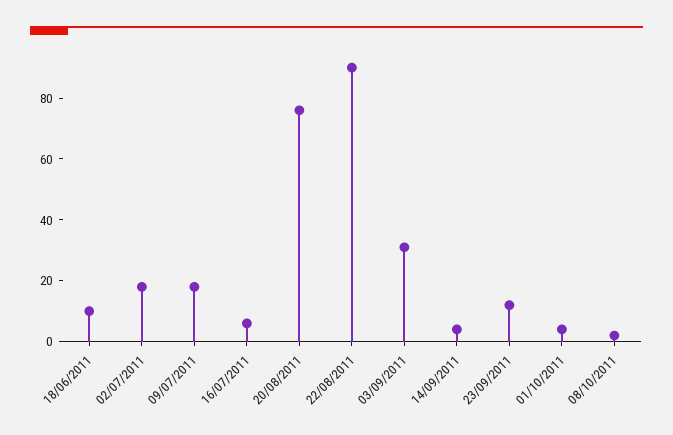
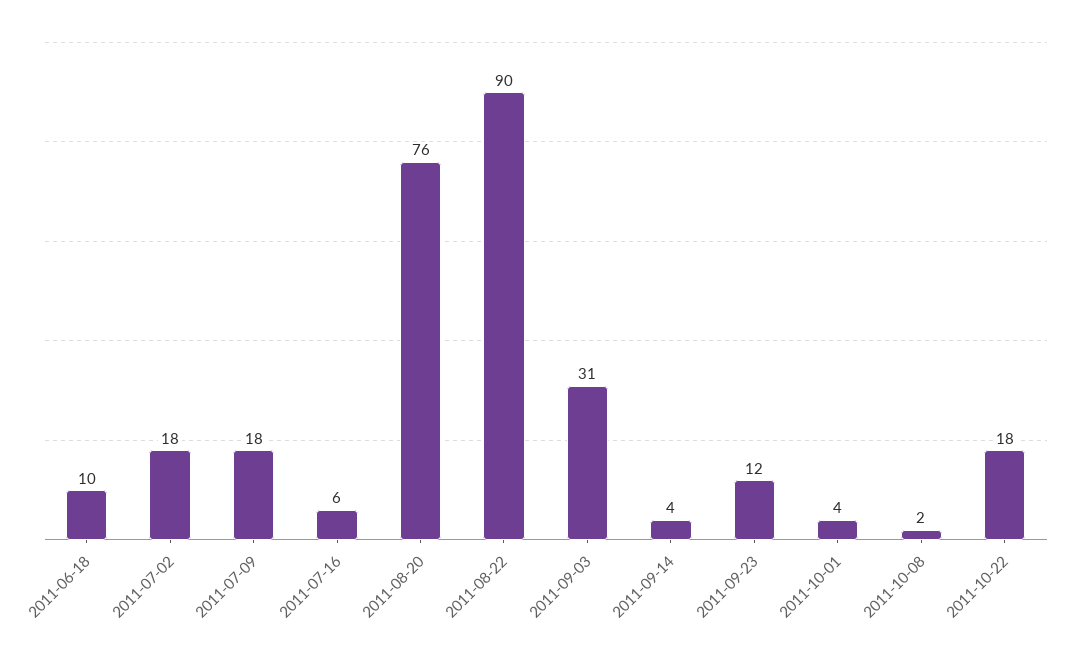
2011-10-22: none -> 18

